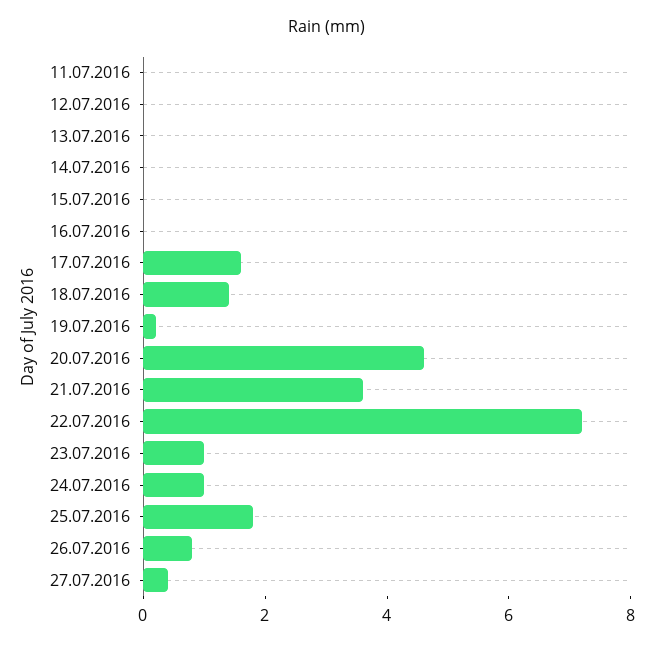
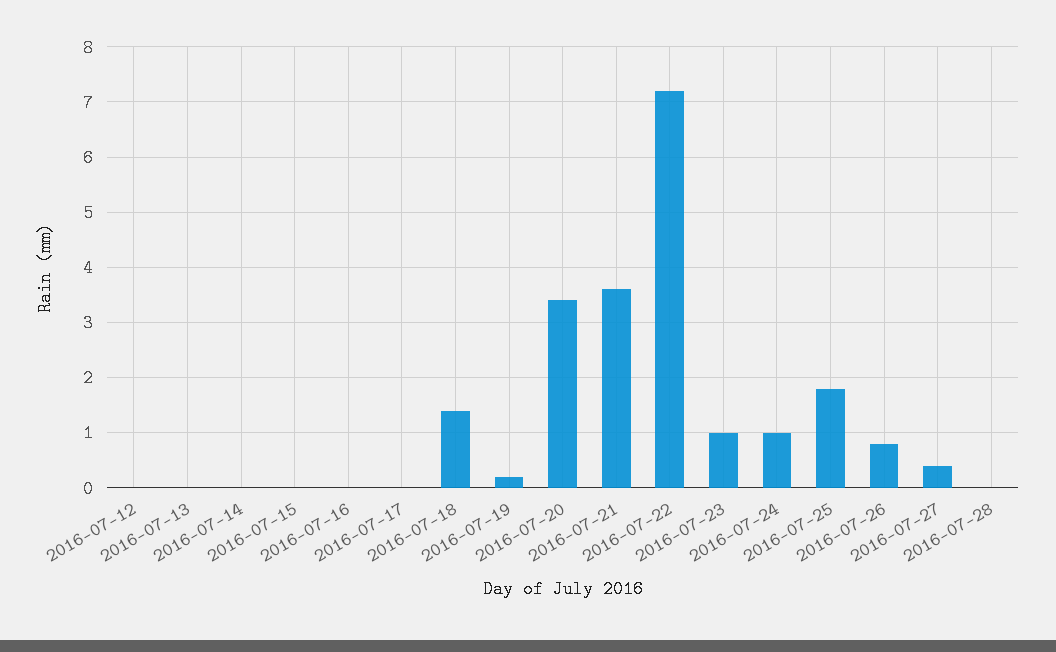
11.07.2016: 0 -> none
17.07.2016: 1.5 -> 0
20.07.2016: 4.5 -> 3.5
2016-07-28: none -> 0

